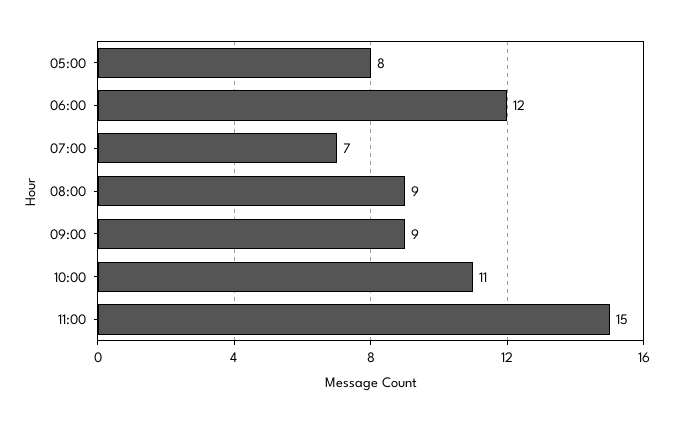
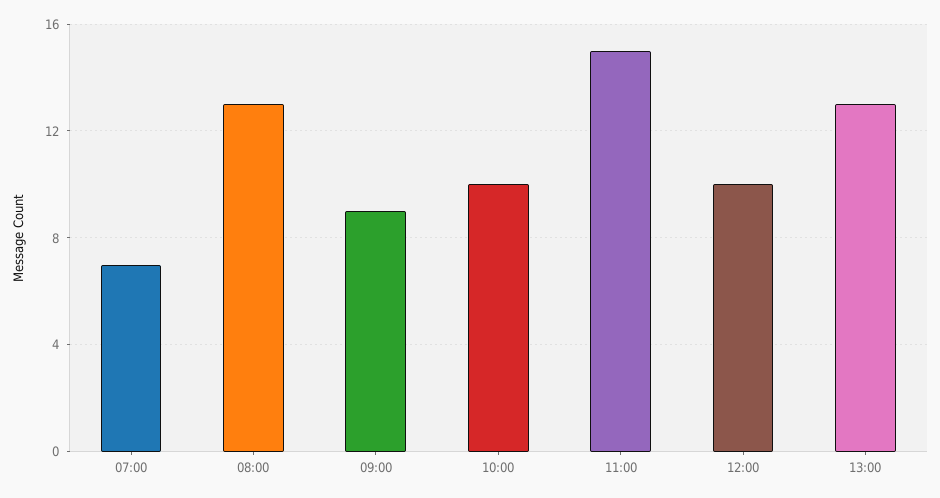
05:00: 8 -> none
06:00: 12 -> none
08:00: 9 -> 13
10:00: 11 -> 10
12:00: none -> 10
13:00: none -> 13

